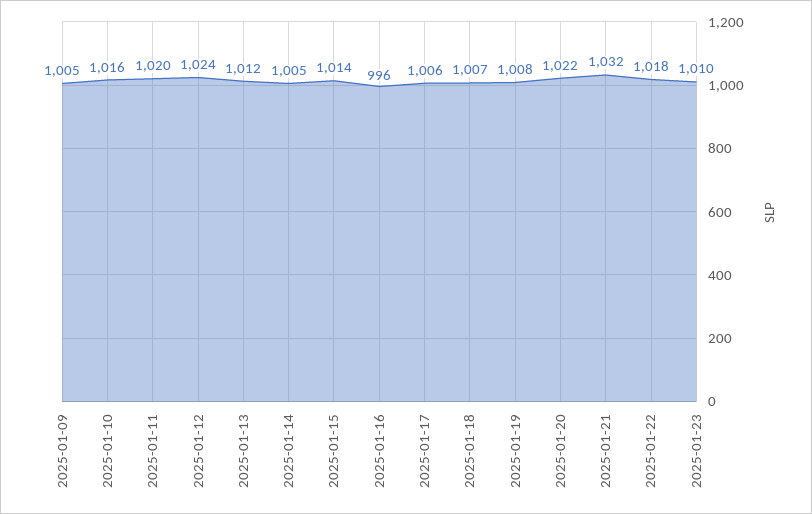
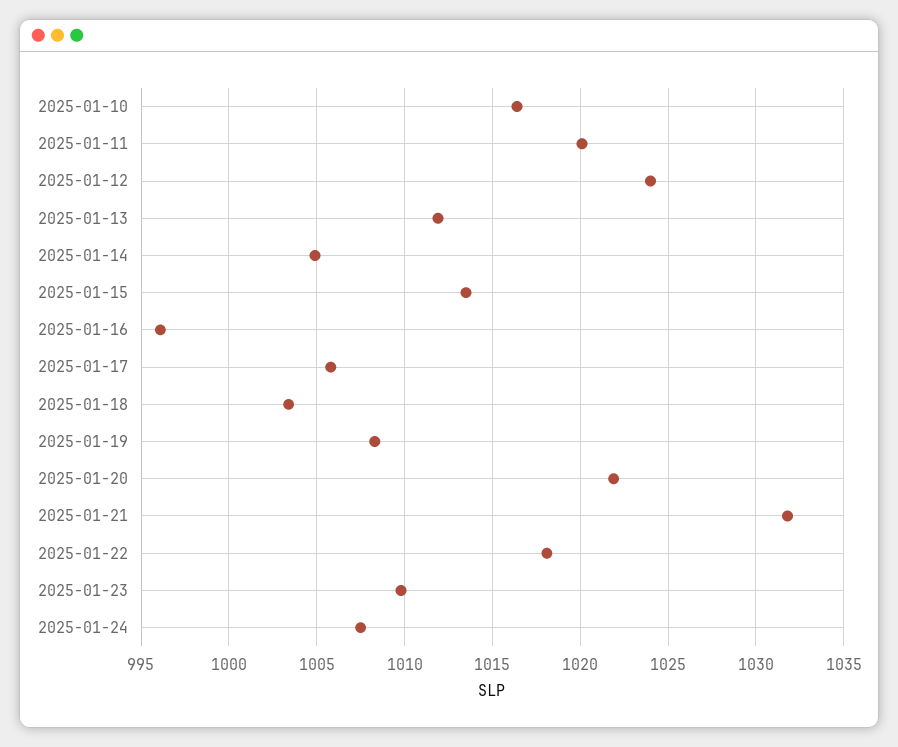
2025-01-09: 1005 -> none
2025-01-18: 1007 -> 1003.5
2025-01-24: none -> 1007.5

